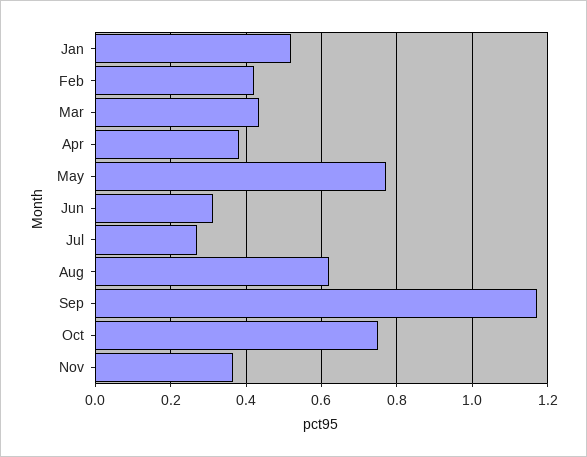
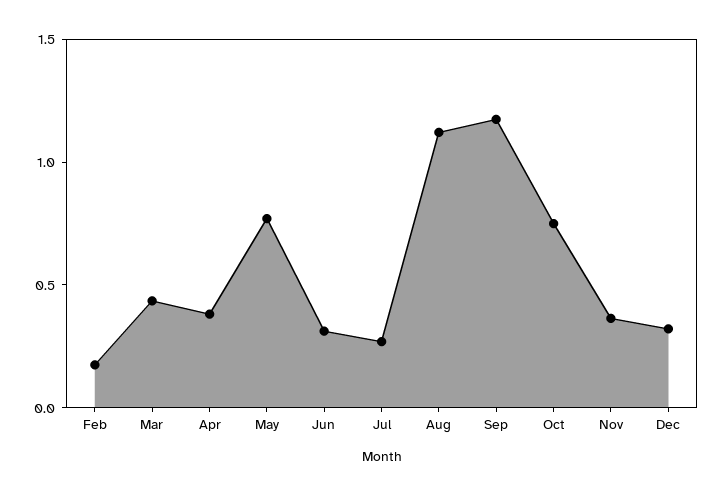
Jan: 0.52 -> none
Feb: 0.42 -> 0.2
Aug: 0.62 -> 1.1
Dec: none -> 0.3

